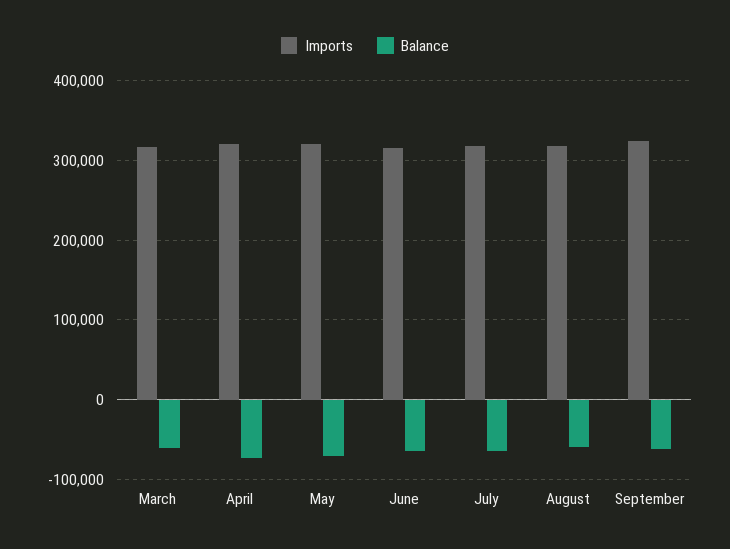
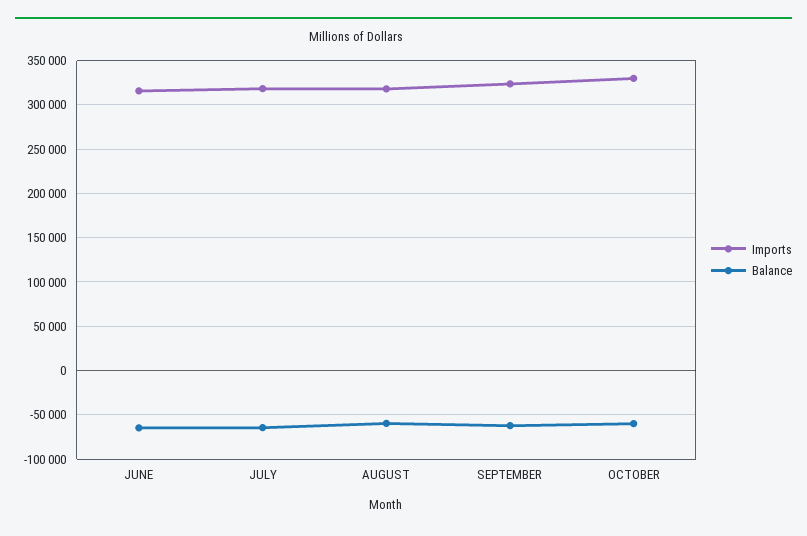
Imports, March: 320000 -> none
Balance, March: -60000 -> none
Imports, April: 320000 -> none
Balance, April: -70000 -> none
Imports, May: 320000 -> none
Balance, May: -70000 -> none
Imports, OCTOBER: none -> 330000
Balance, OCTOBER: none -> -60000

